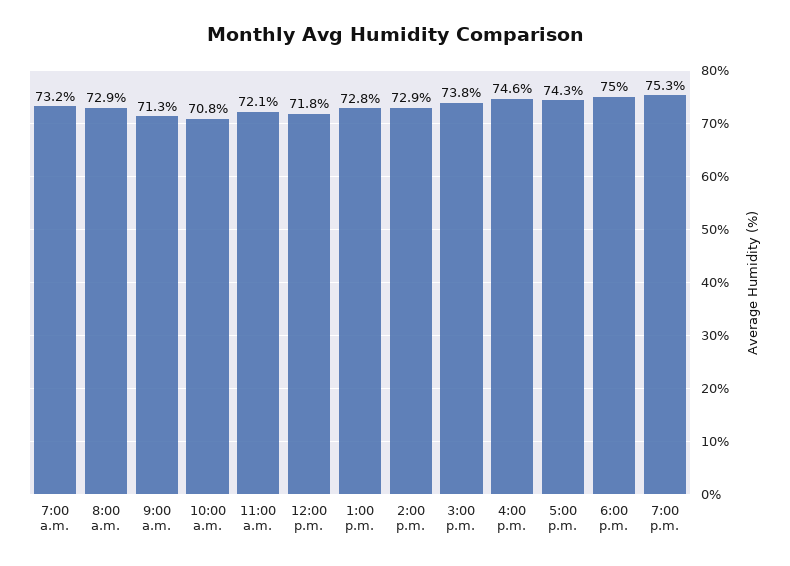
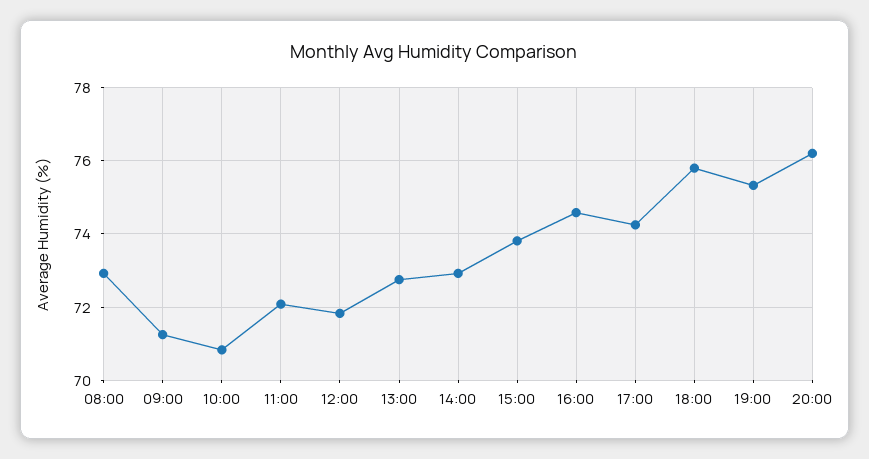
7:00 a.m.: 73.2 -> none
6:00 p.m.: 75 -> 75.8
20:00: none -> 76.2

